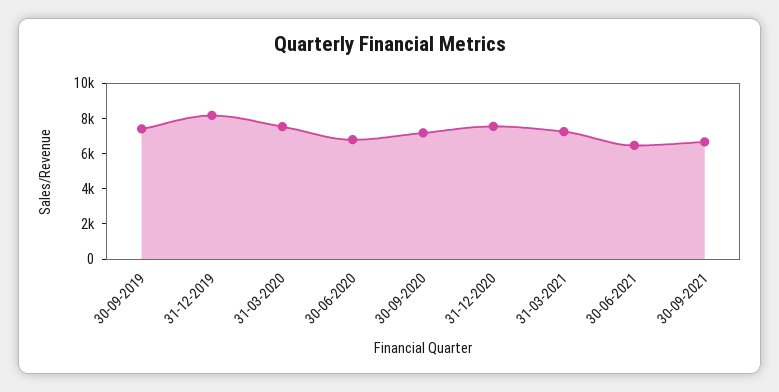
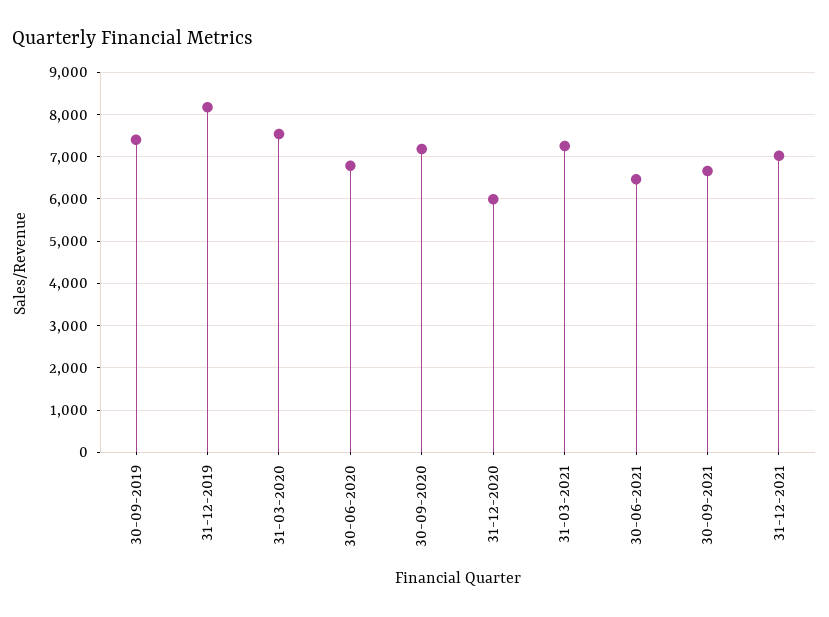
31-12-2020: 7500 -> 6000
31-12-2021: none -> 7000

